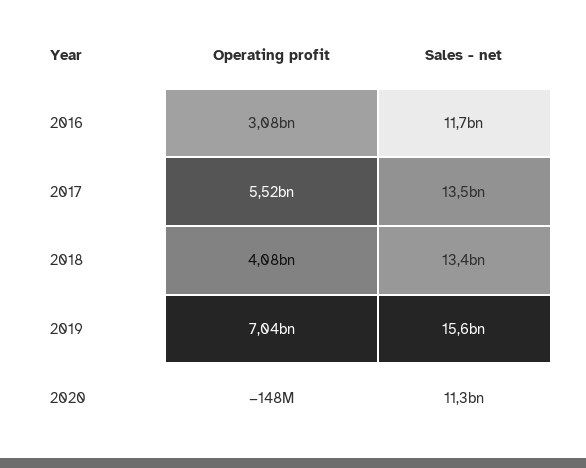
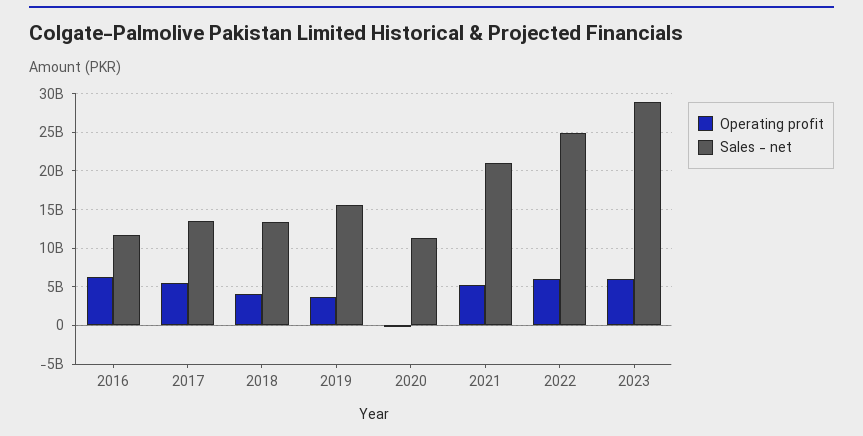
Operating profit, 2016: 3080000000 -> 6000000000
Operating profit, 2019: 7040000000 -> 4000000000
Operating profit, 2021: none -> 5000000000
Sales - net, 2021: none -> 21000000000
Operating profit, 2022: none -> 6000000000
Sales - net, 2022: none -> 25000000000
Operating profit, 2023: none -> 6000000000
Sales - net, 2023: none -> 29000000000

